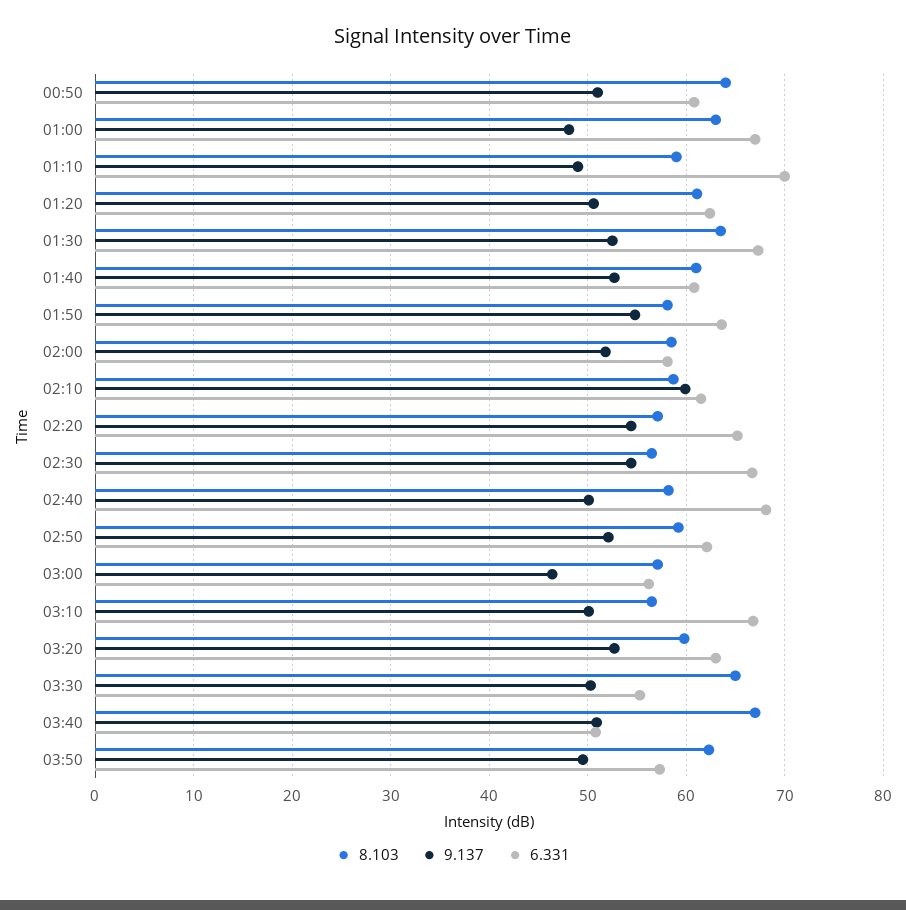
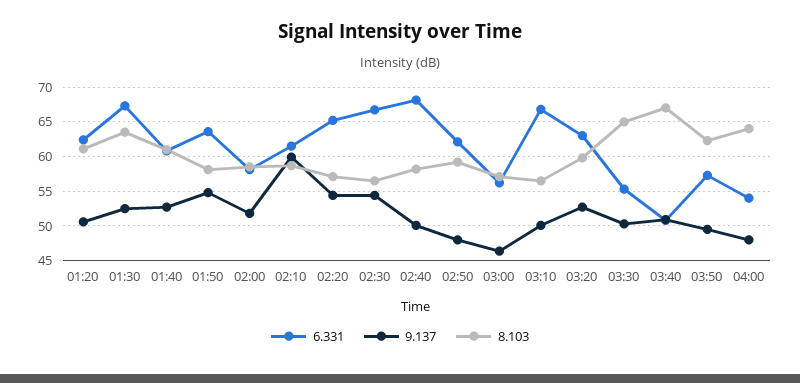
8.103, 00:50: 64 -> none
9.137, 00:50: 51 -> none
6.331, 00:50: 61 -> none
8.103, 01:00: 63 -> none
9.137, 01:00: 48 -> none
6.331, 01:00: 67 -> none
8.103, 01:10: 59 -> none
9.137, 01:10: 49 -> none
6.331, 01:10: 70 -> none
9.137, 02:50: 52 -> 48
6.331, 04:00: none -> 54
9.137, 04:00: none -> 48
8.103, 04:00: none -> 64

